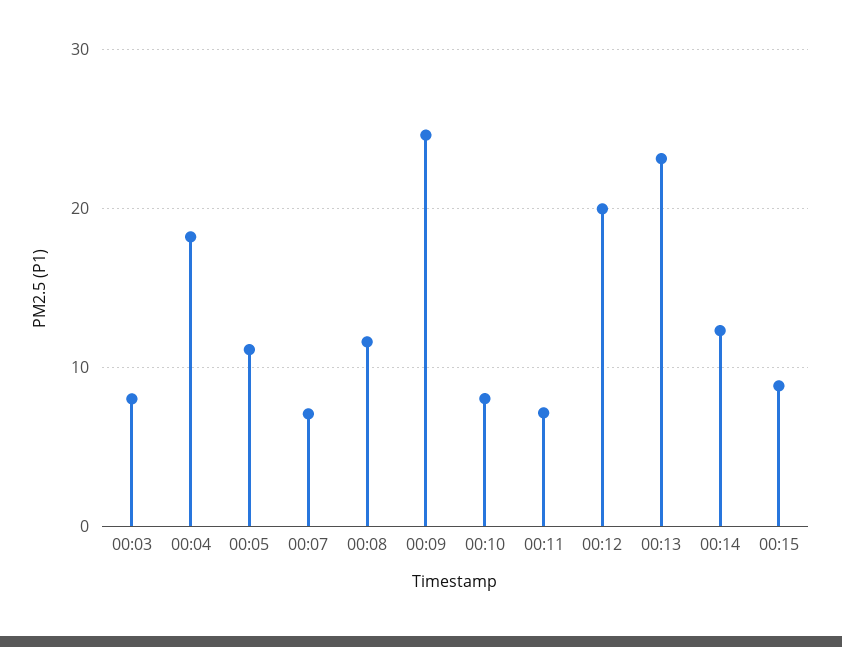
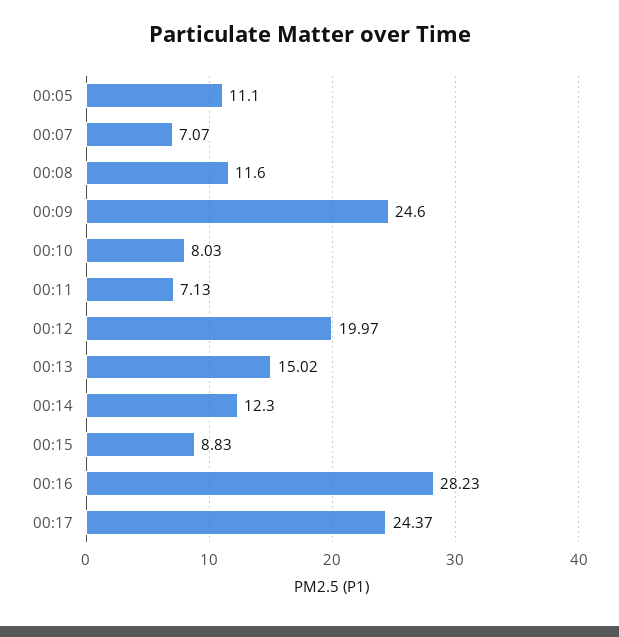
00:03: 8 -> none
00:04: 18 -> none
00:13: 23 -> 15.02
00:16: none -> 28.23
00:17: none -> 24.37

